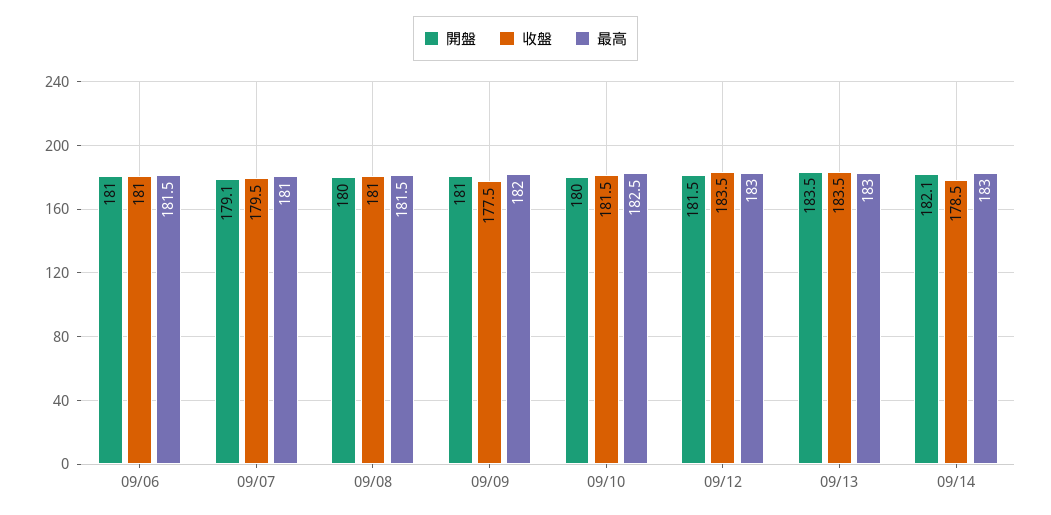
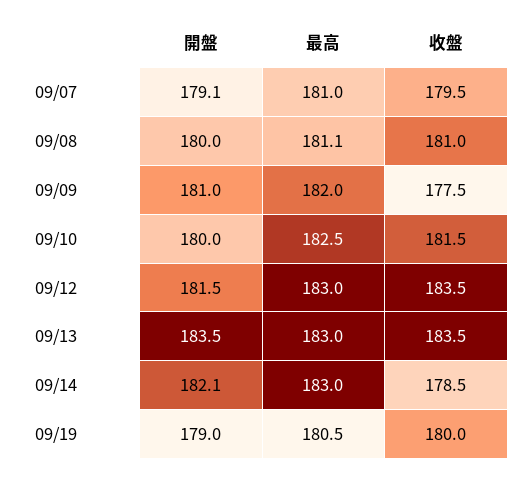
開盤, 09/06: 181 -> none
收盤, 09/06: 181 -> none
最高, 09/06: 181.5 -> none
最高, 09/08: 181.5 -> 181.1
開盤, 09/19: none -> 179
最高, 09/19: none -> 180.5
收盤, 09/19: none -> 180

